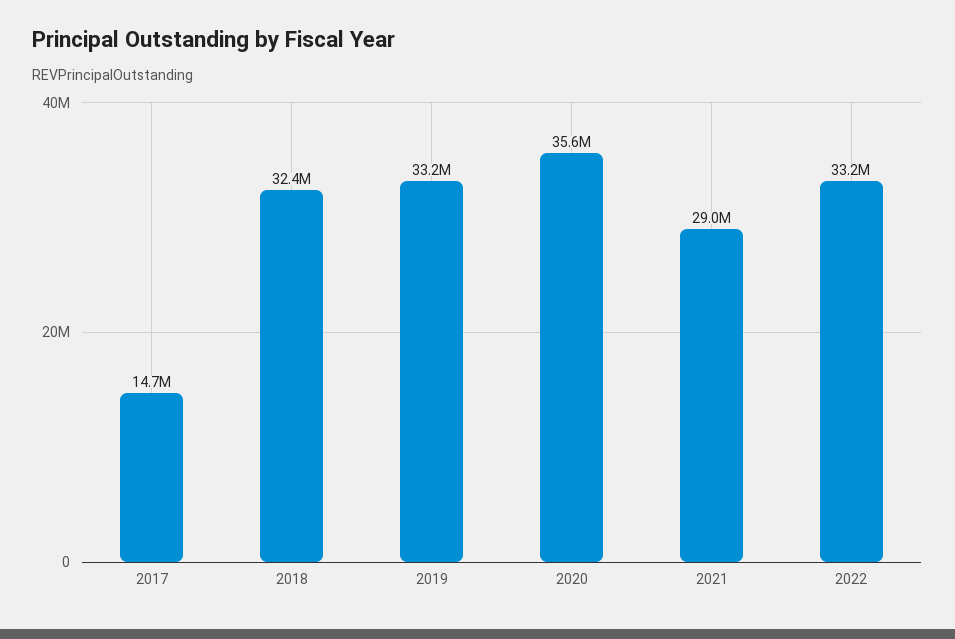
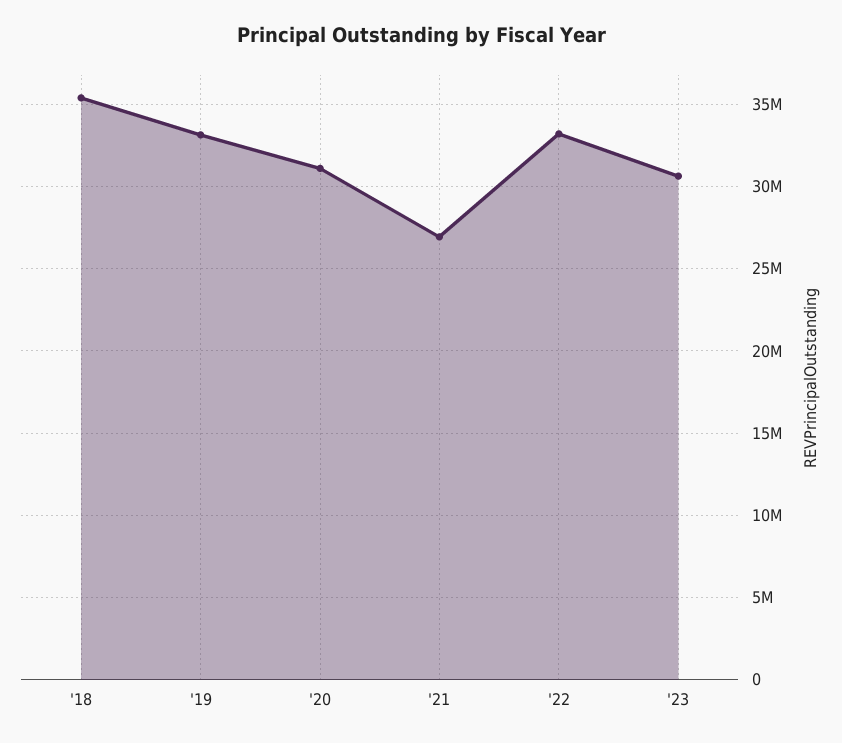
2017: 14700000 -> none
2018: 32400000 -> 35500000
2020: 35600000 -> 31000000
2021: 29000000 -> 27000000
'23: none -> 30500000

